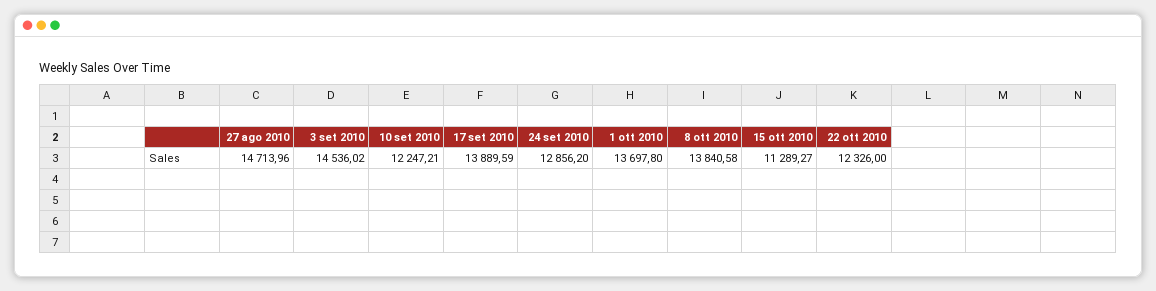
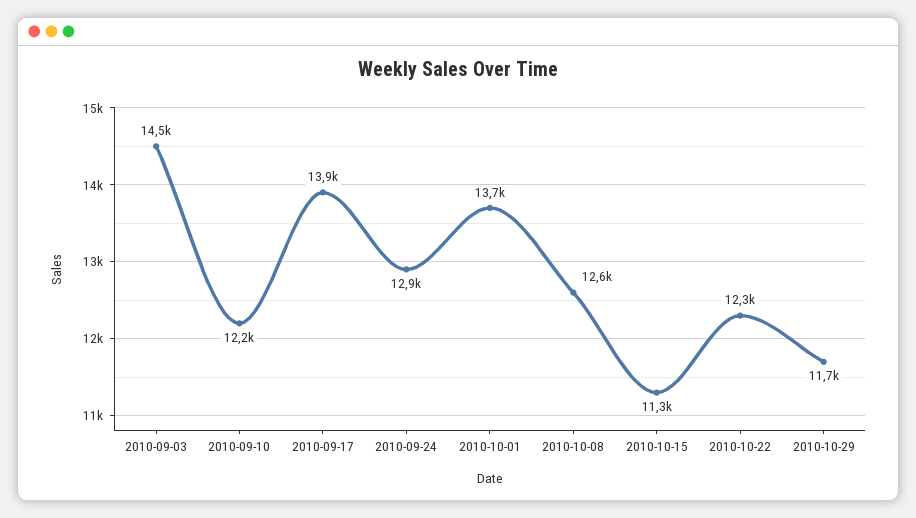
27 ago 2010: 14713.96 -> none
8 ott 2010: 13840.58 -> 12600
2010-10-29: none -> 11700

